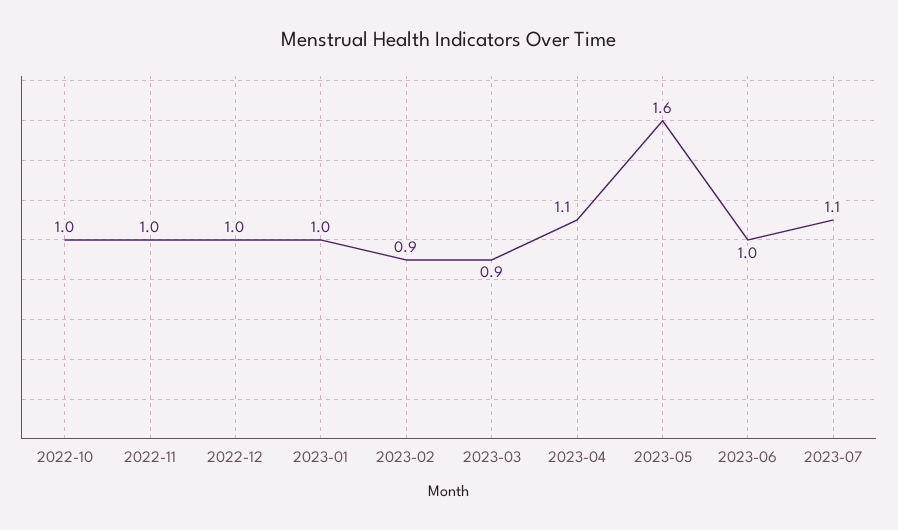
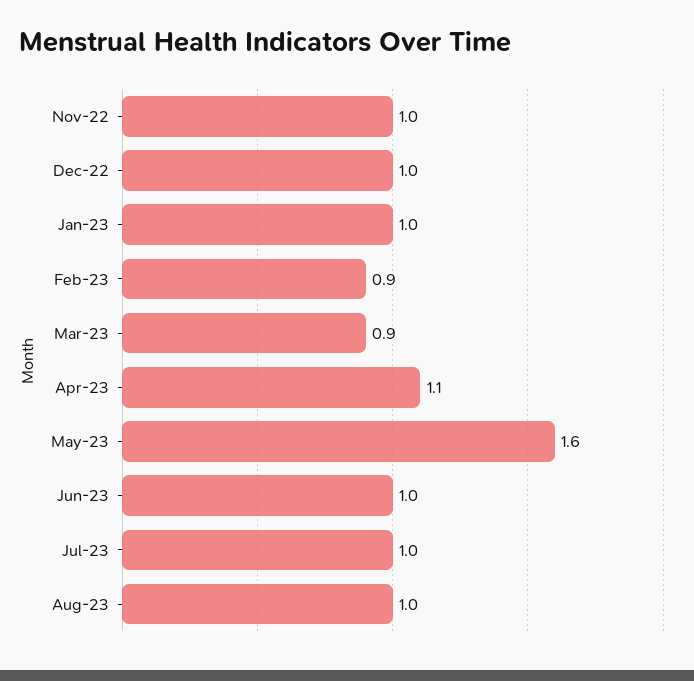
2022-10: 1 -> none
2023-07: 1.1 -> 1
Aug-23: none -> 1

